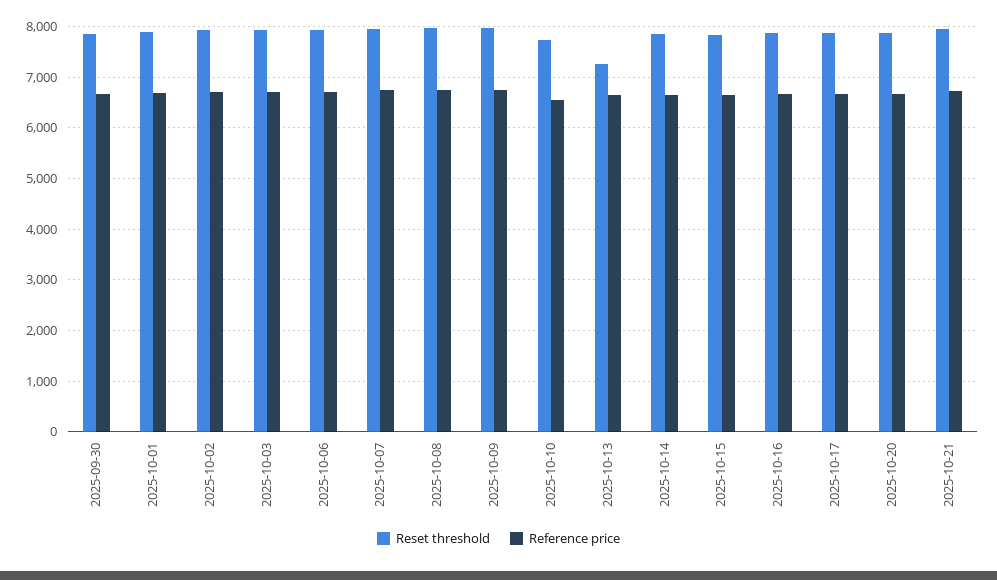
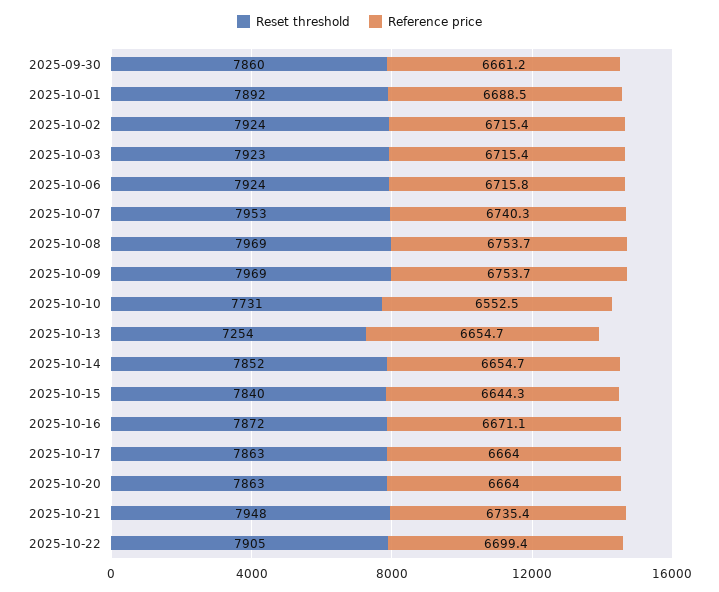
Reset threshold, 2025-10-22: none -> 7905
Reference price, 2025-10-22: none -> 6699.4

